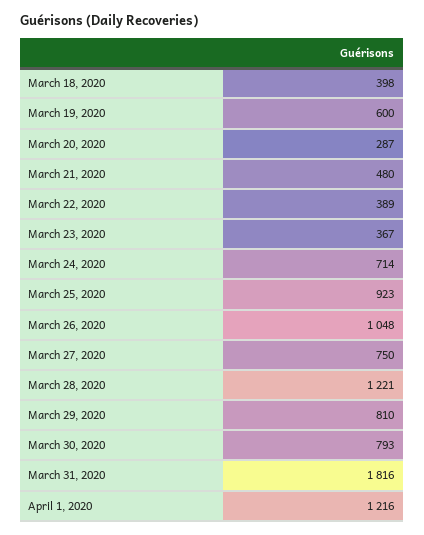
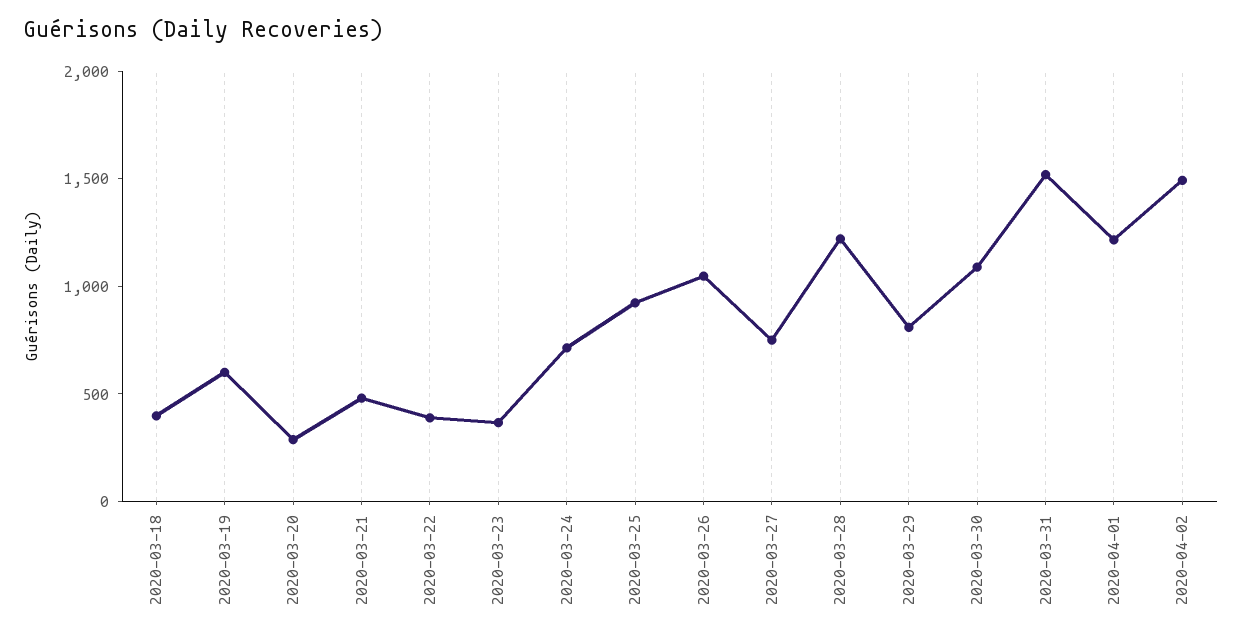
March 30, 2020: 793 -> 1100
March 31, 2020: 1816 -> 1500
2020-04-02: none -> 1500

